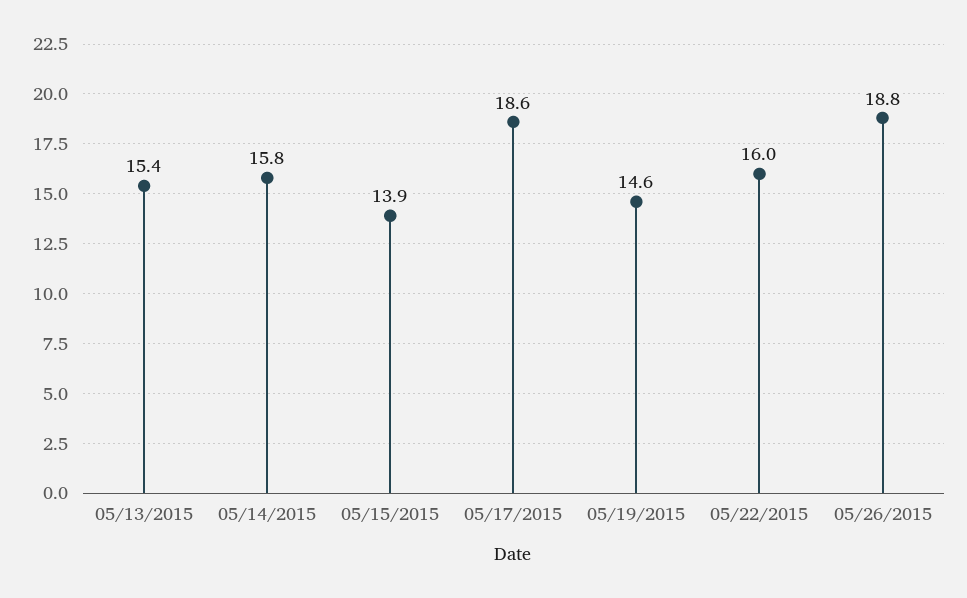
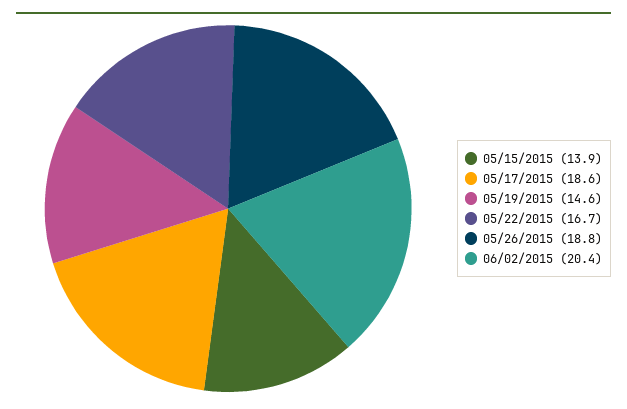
05/13/2015: 15.4 -> none
05/14/2015: 15.8 -> none
05/22/2015: 16 -> 16.7
06/02/2015: none -> 20.4

